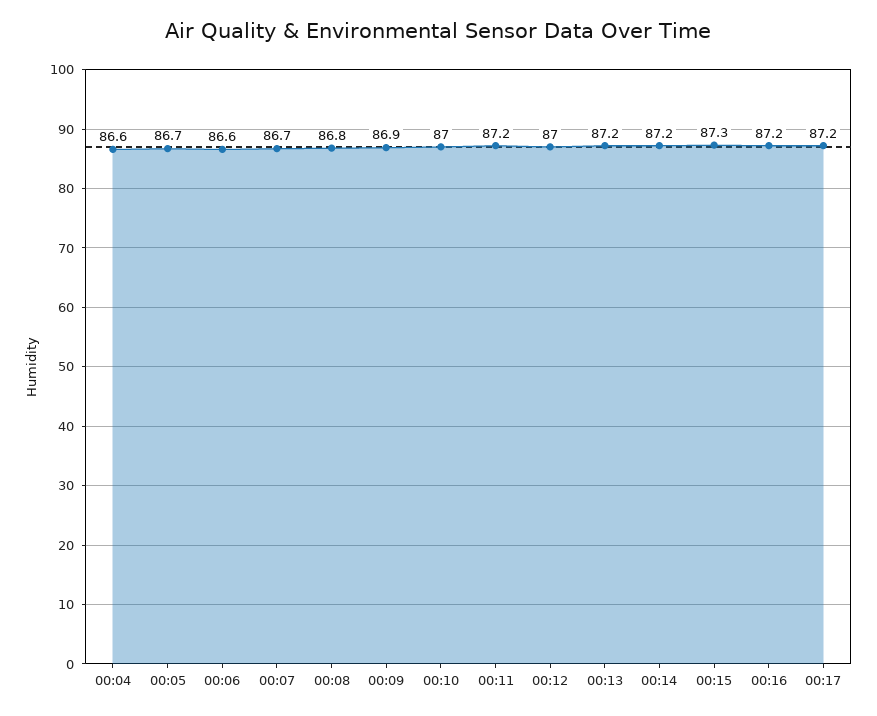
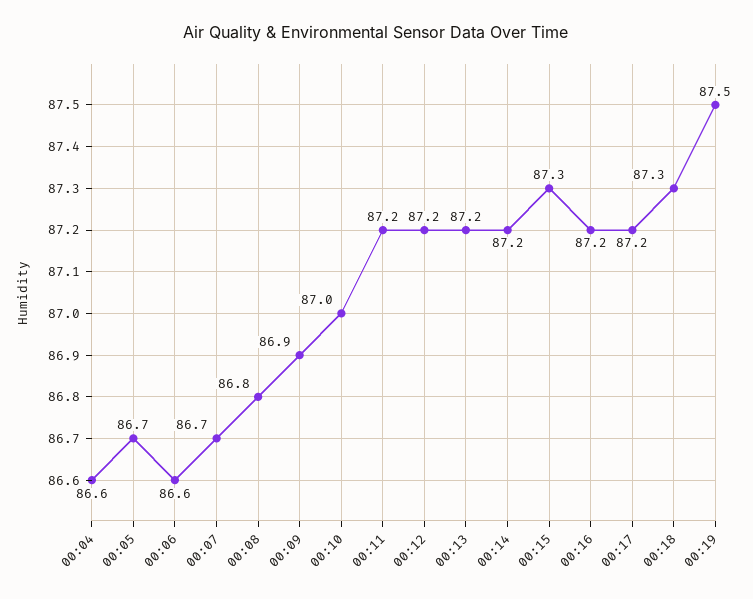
00:12: 87 -> 87.2
00:18: none -> 87.3
00:19: none -> 87.5

